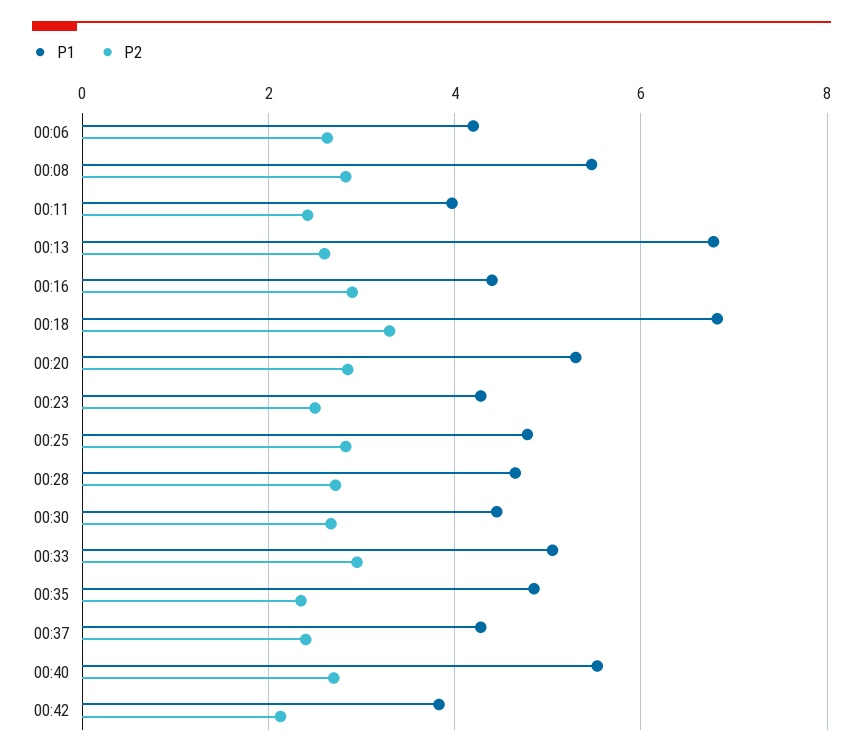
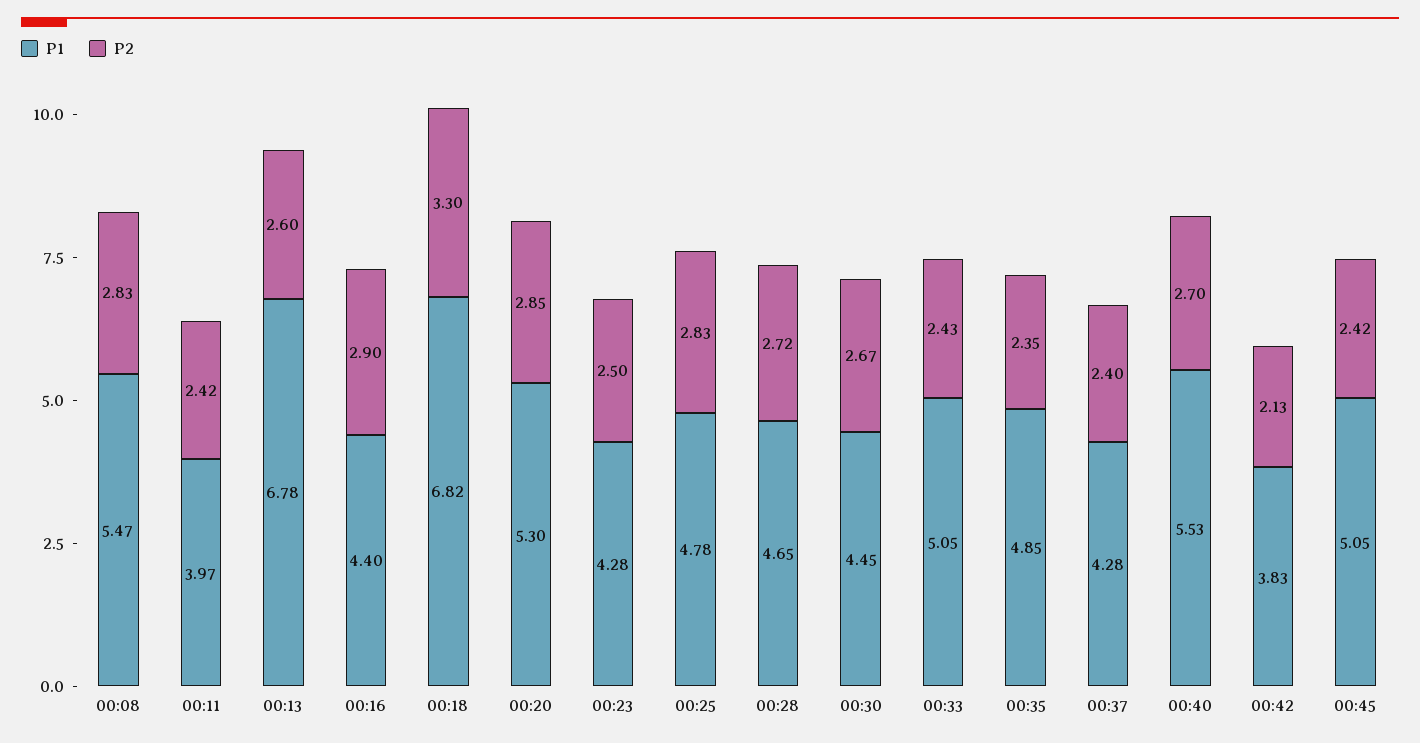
P1, 00:06: 4.2 -> none
P2, 00:06: 2.6 -> none
P2, 00:33: 3 -> 2.43
P1, 00:45: none -> 5.05
P2, 00:45: none -> 2.42

